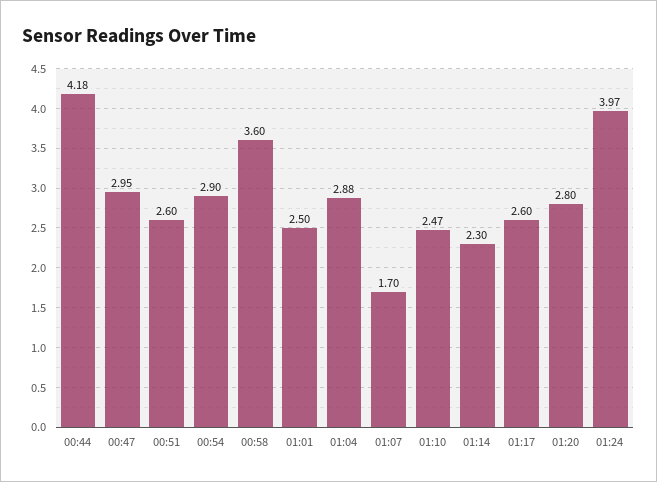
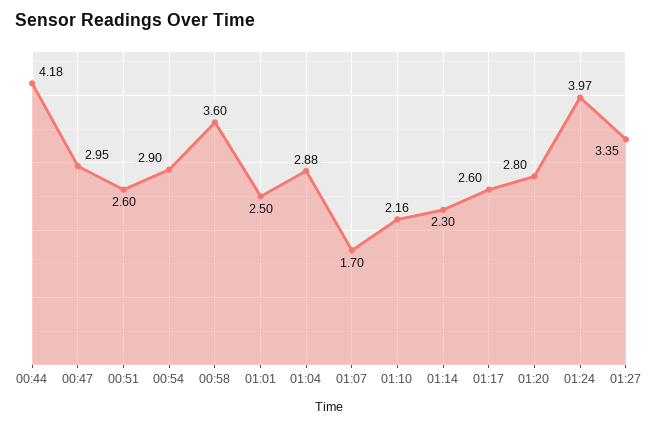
01:10: 2.47 -> 2.16
01:27: none -> 3.35

